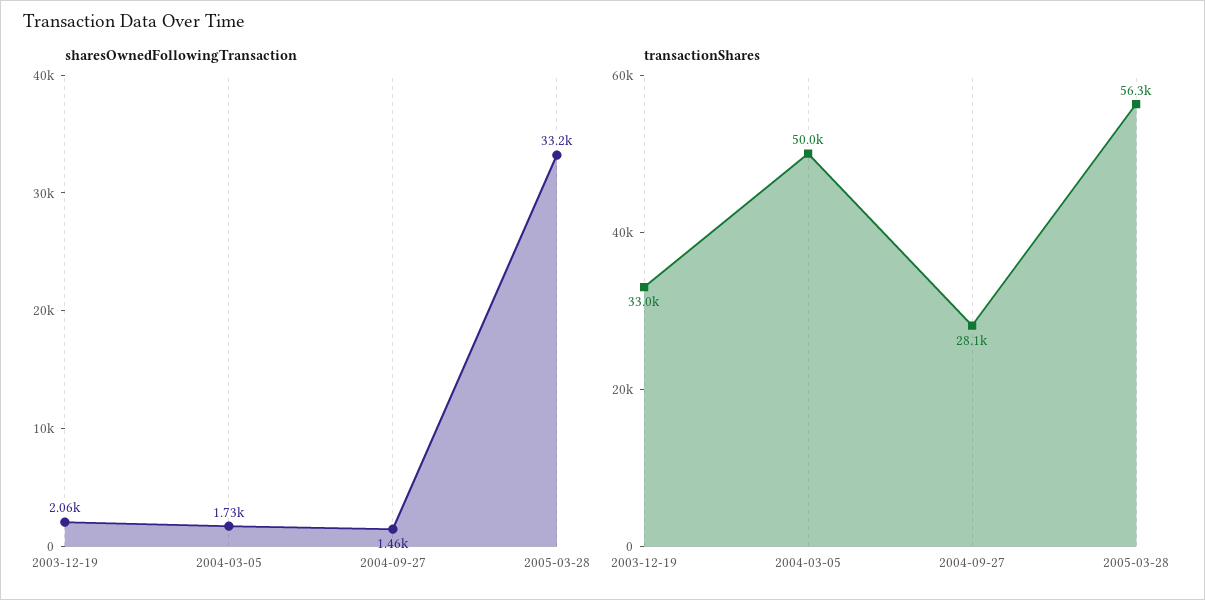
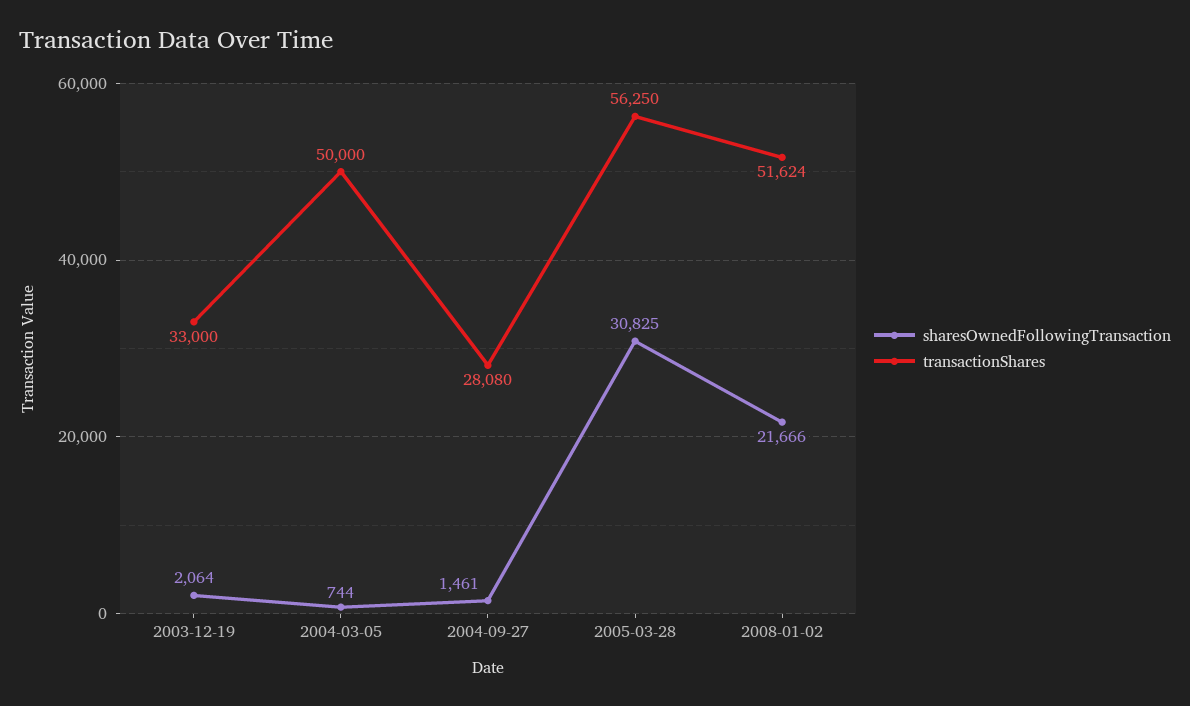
sharesOwnedFollowingTransaction, 2004-03-05: 1730 -> 744
sharesOwnedFollowingTransaction, 2005-03-28: 33200 -> 30825
sharesOwnedFollowingTransaction, 2008-01-02: none -> 21666
transactionShares, 2008-01-02: none -> 51624

